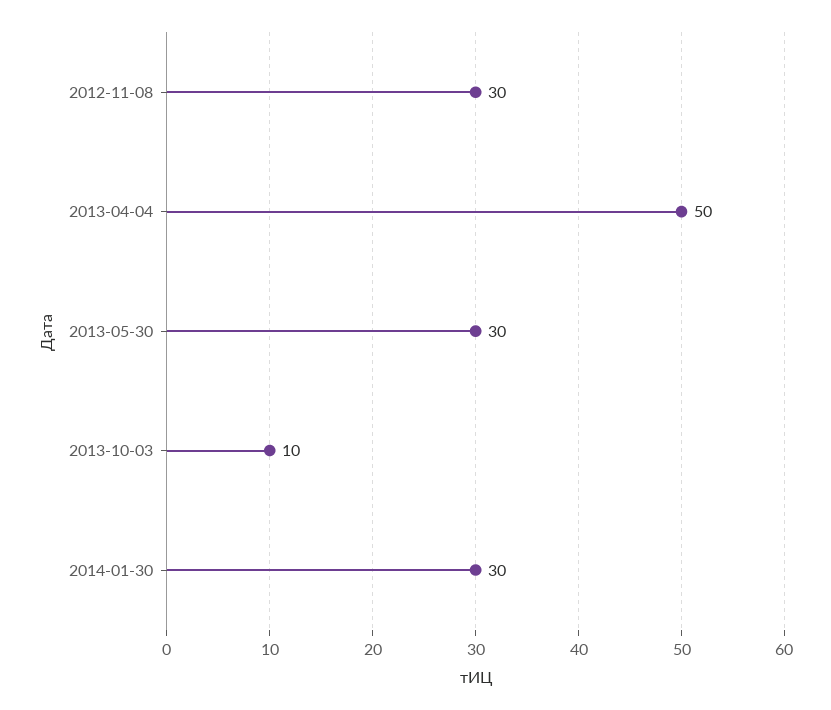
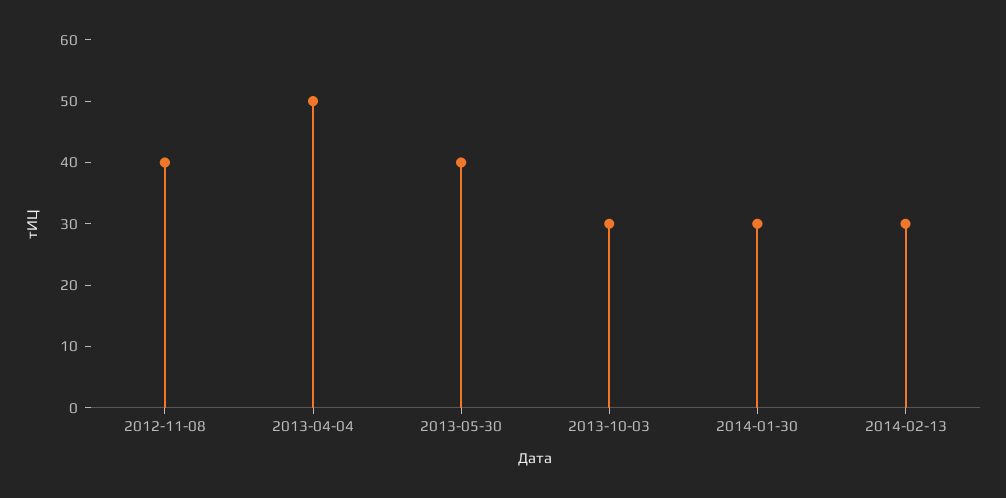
2012-11-08: 30 -> 40
2013-05-30: 30 -> 40
2013-10-03: 10 -> 30
2014-02-13: none -> 30

